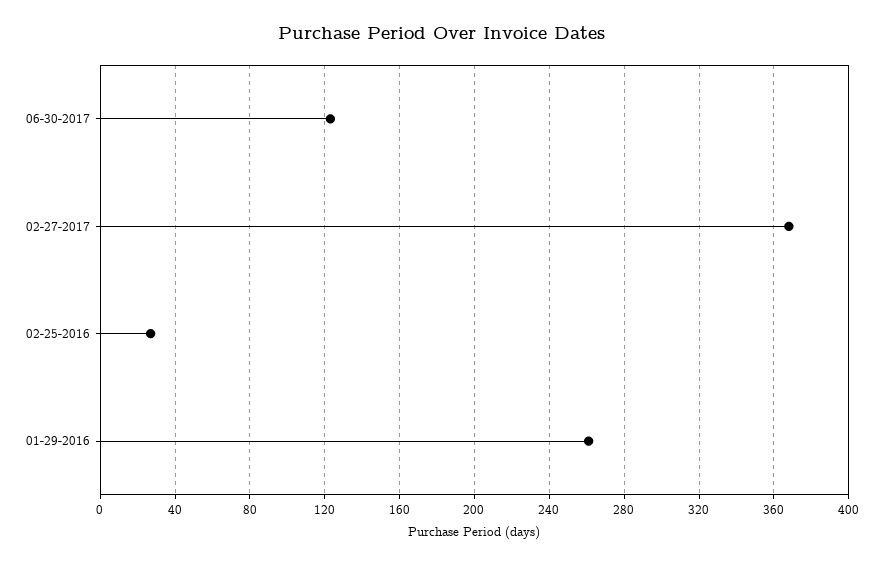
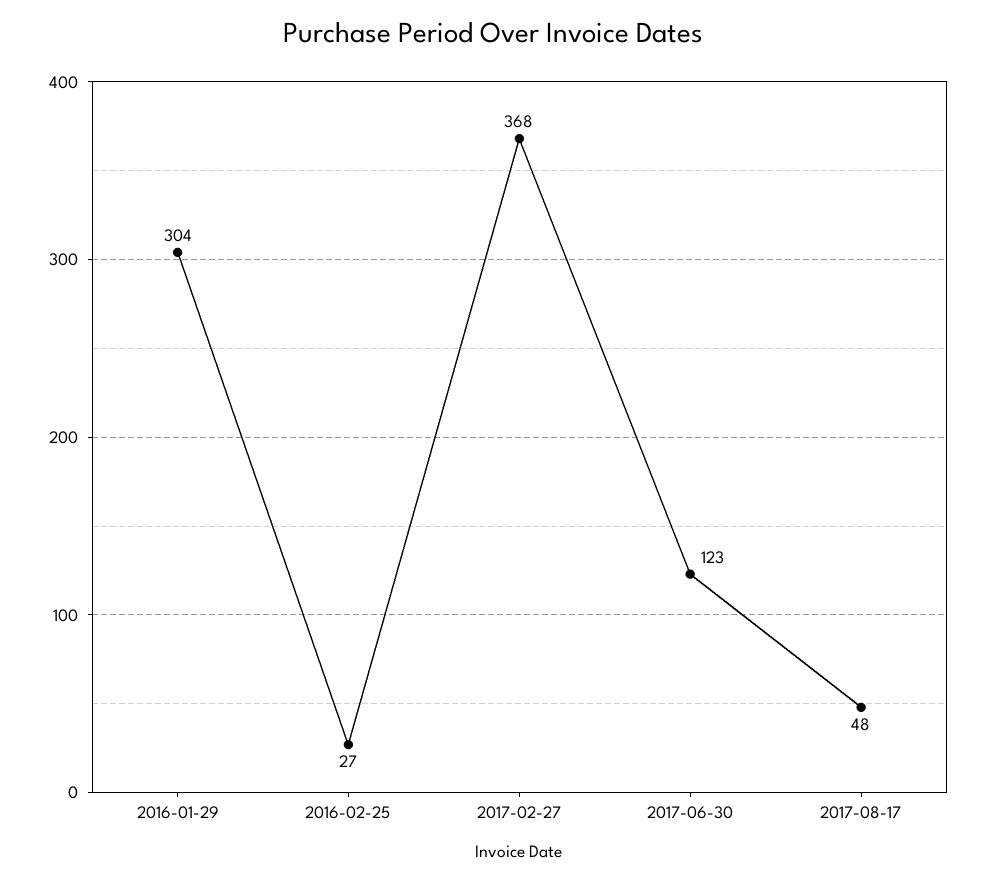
01-29-2016: 260 -> 304
2017-08-17: none -> 48

